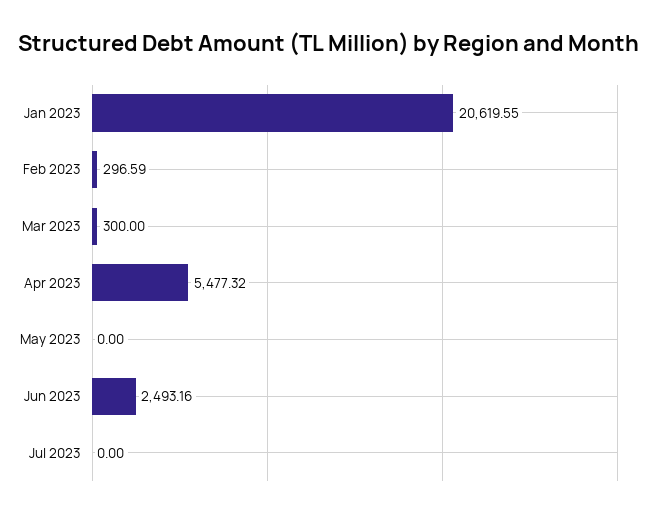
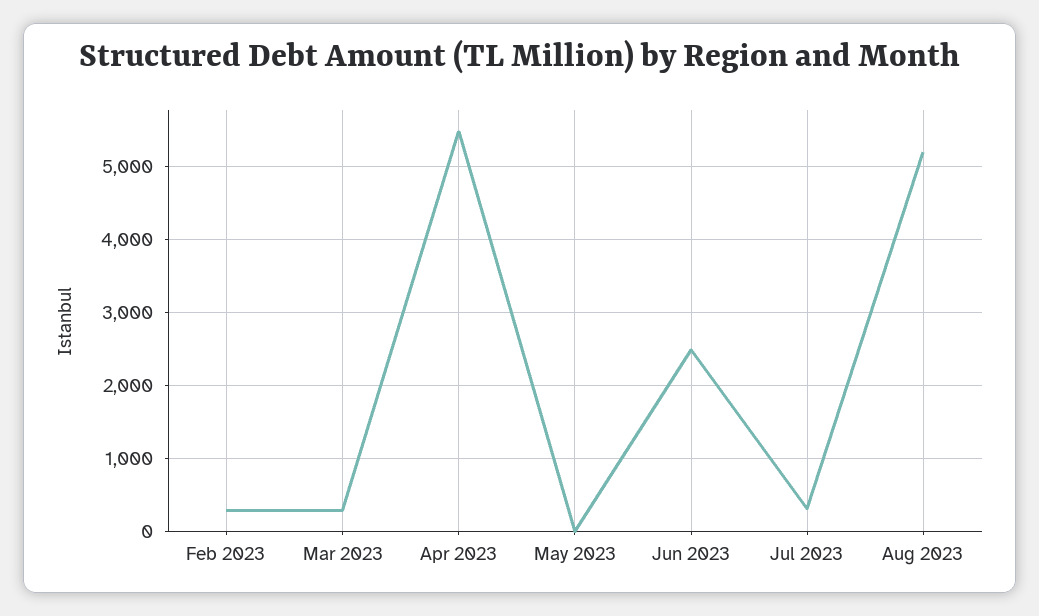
Jan 2023: 20619.55 -> none
Jul 2023: 0 -> 300
Aug 2023: none -> 5200

